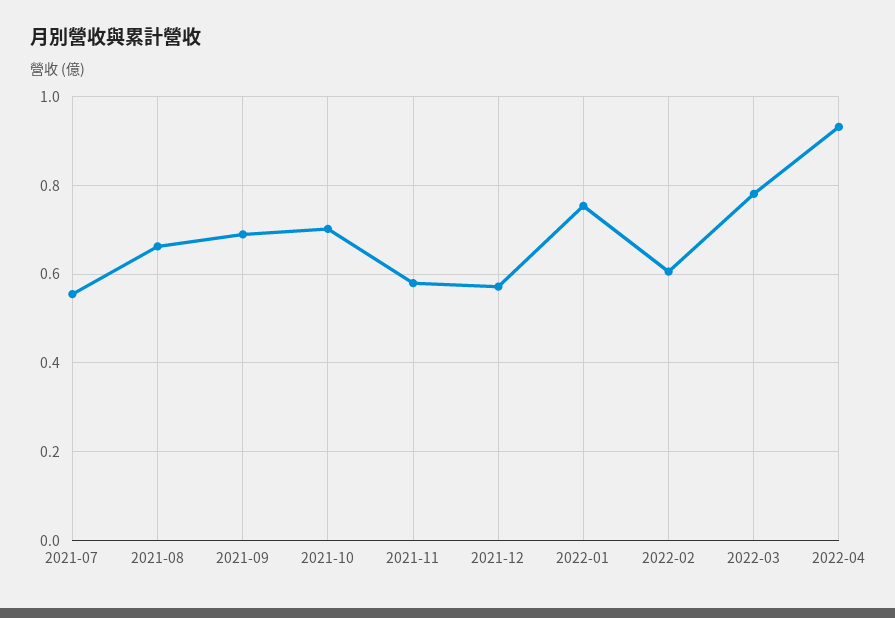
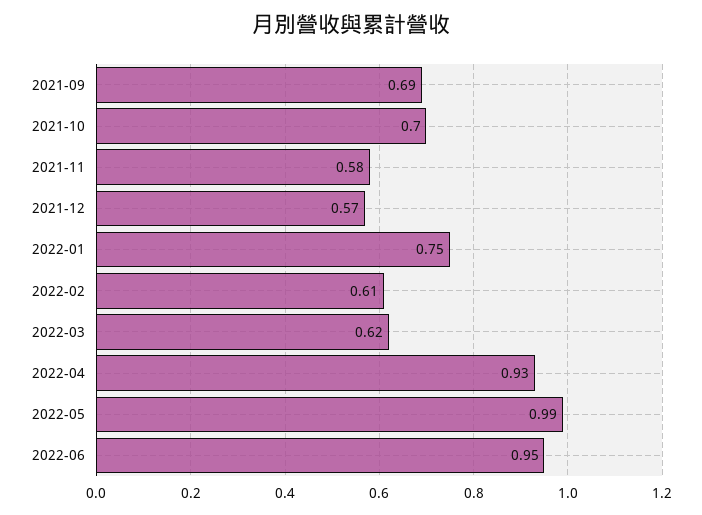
2021-07: 0.56 -> none
2021-08: 0.66 -> none
2022-03: 0.78 -> 0.62
2022-05: none -> 0.99
2022-06: none -> 0.95

